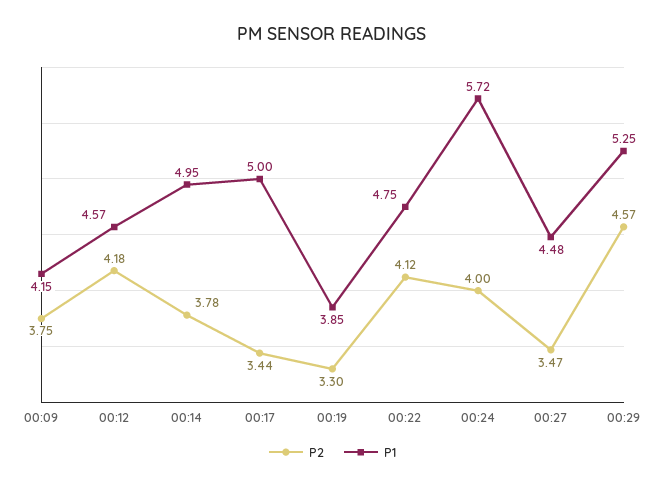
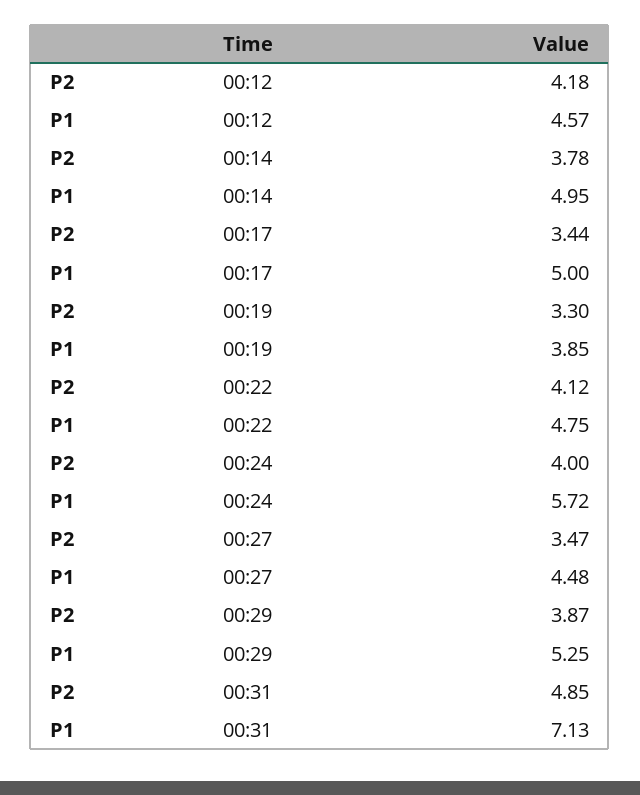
P2, 00:09: 3.75 -> none
P1, 00:09: 4.15 -> none
P2, 00:29: 4.57 -> 3.87
P2, 00:31: none -> 4.85
P1, 00:31: none -> 7.13

